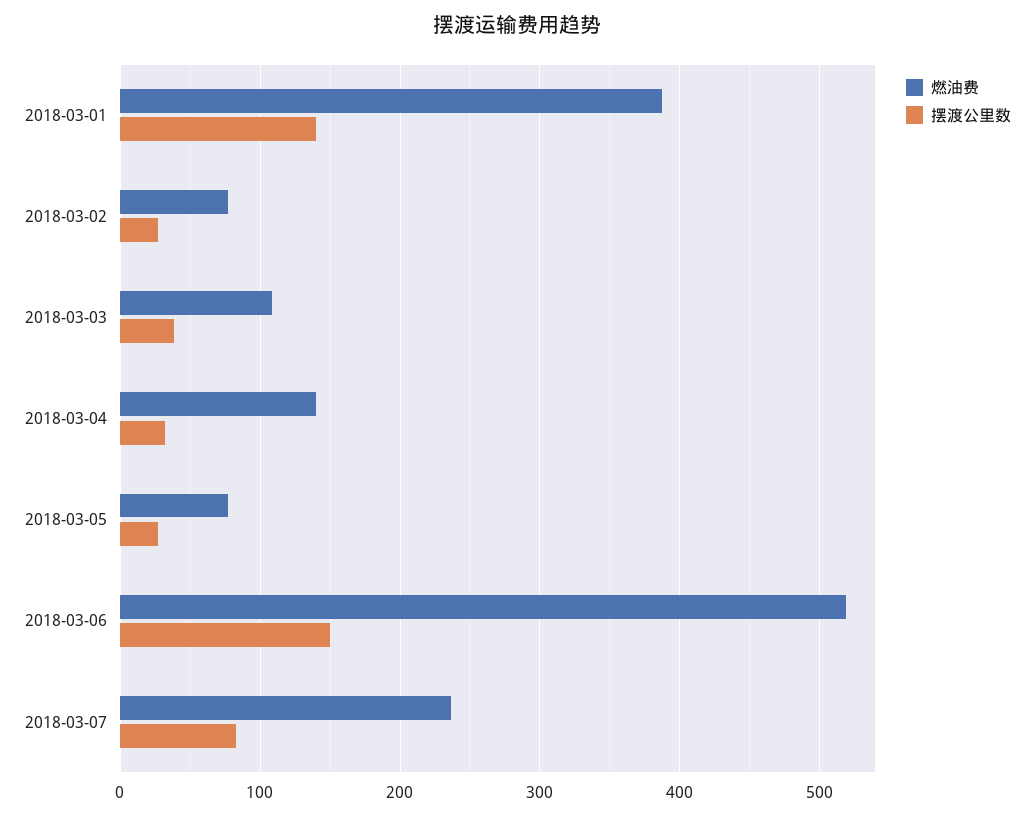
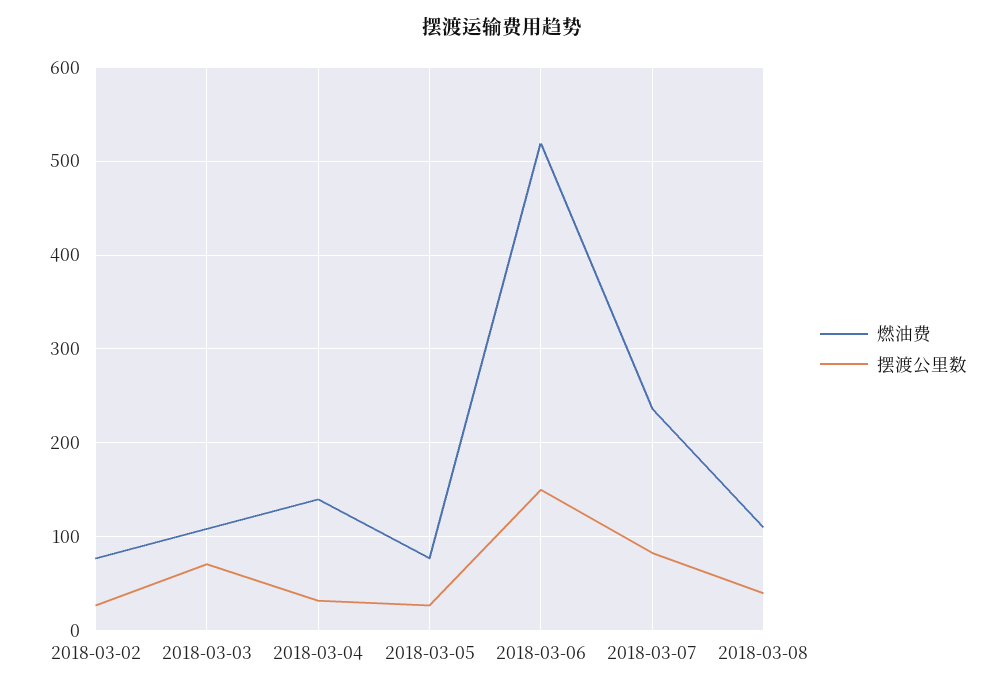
燃油费, 2018-03-01: 390 -> none
摆渡公里数, 2018-03-01: 140 -> none
摆渡公里数, 2018-03-03: 40 -> 70
燃油费, 2018-03-08: none -> 110
摆渡公里数, 2018-03-08: none -> 40

